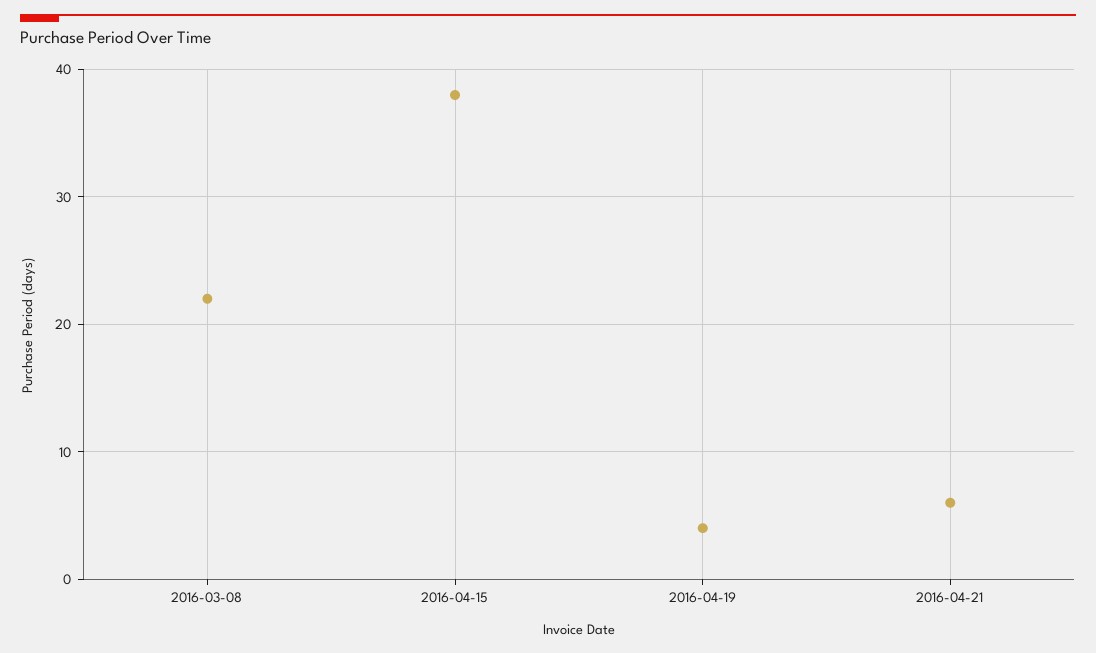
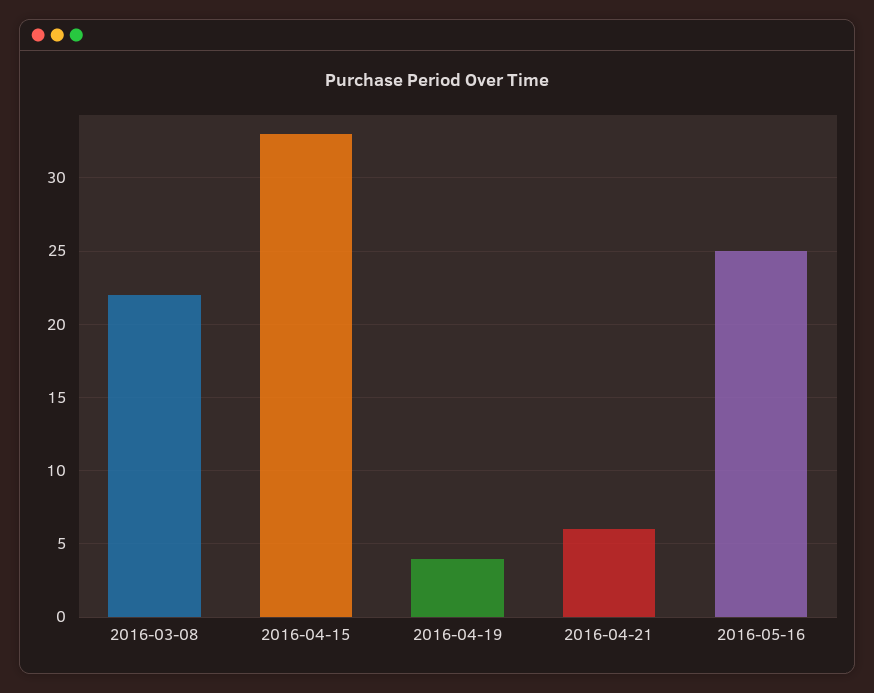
2016-04-15: 38 -> 33
2016-05-16: none -> 25

